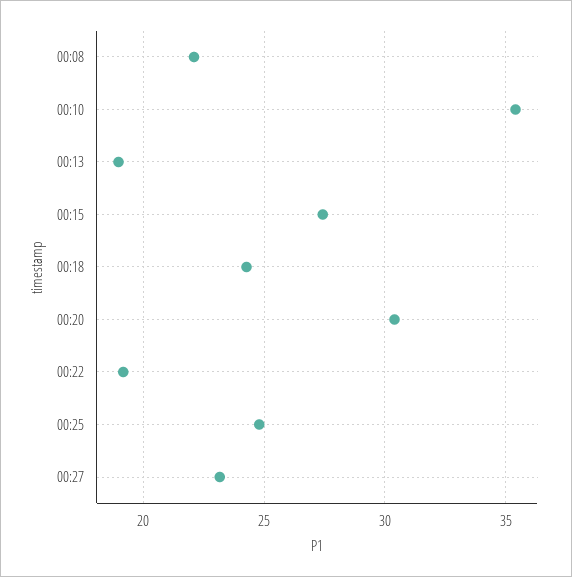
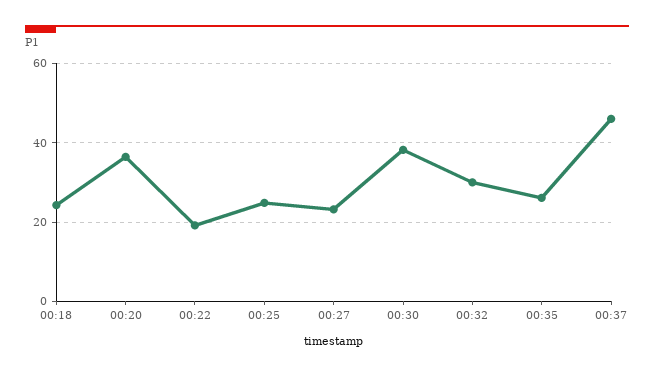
00:08: 22 -> none
00:10: 35.5 -> none
00:13: 19 -> none
00:15: 27.5 -> none
00:20: 30.5 -> 36
00:30: none -> 38
00:32: none -> 30
00:35: none -> 26
00:37: none -> 46

